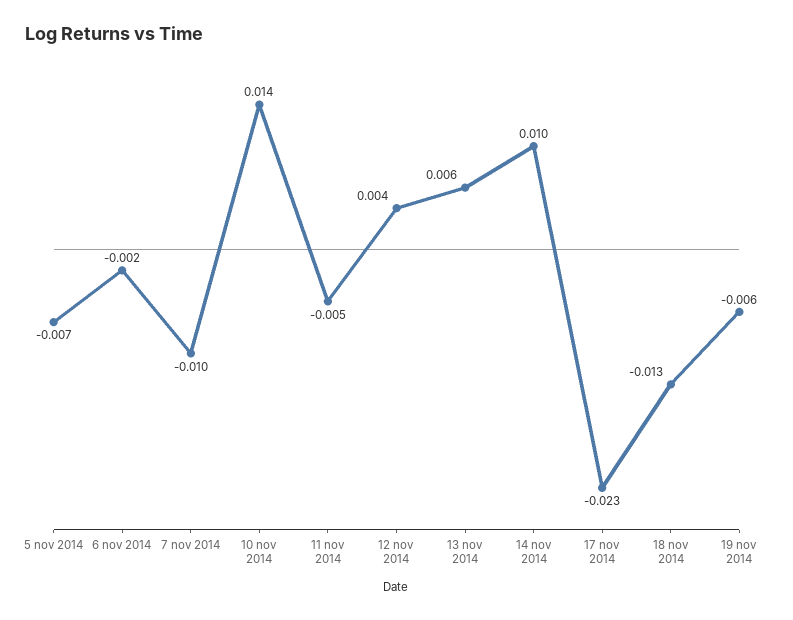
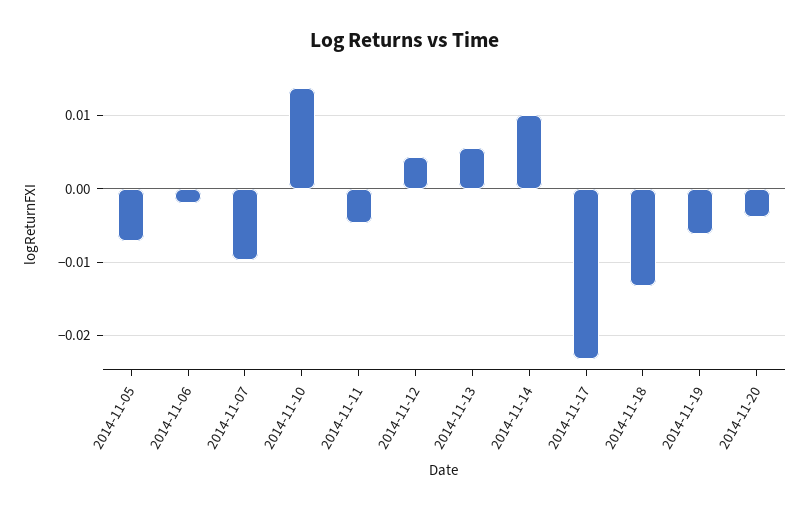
2014-11-20: none -> -0.004

